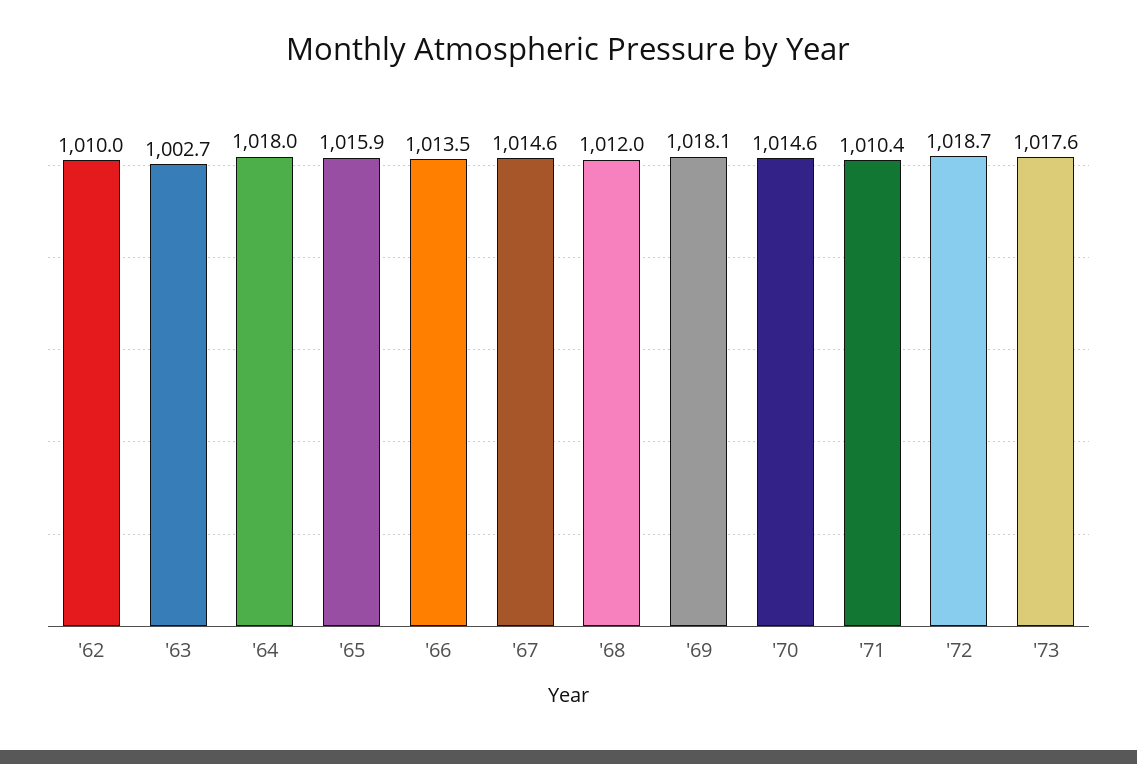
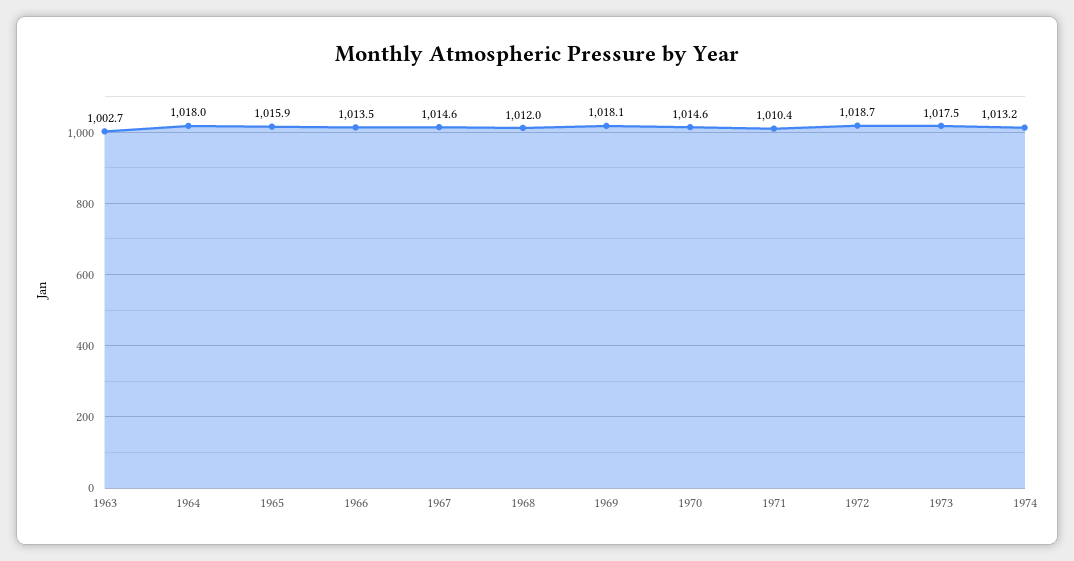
'62: 1010 -> none
'73: 1017.6 -> 1017.5
1974: none -> 1013.2

